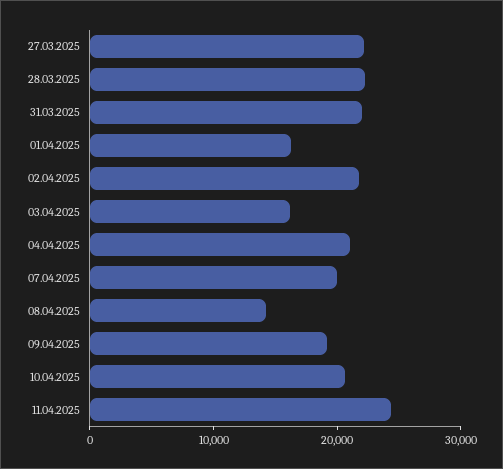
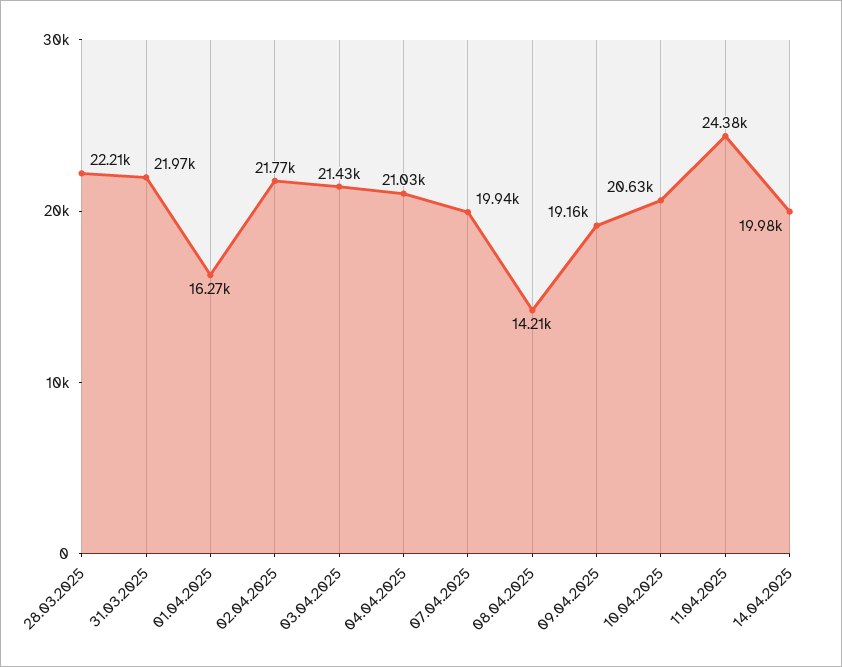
27.03.2025: 22000 -> none
03.04.2025: 16000 -> 21430
14.04.2025: none -> 19980

